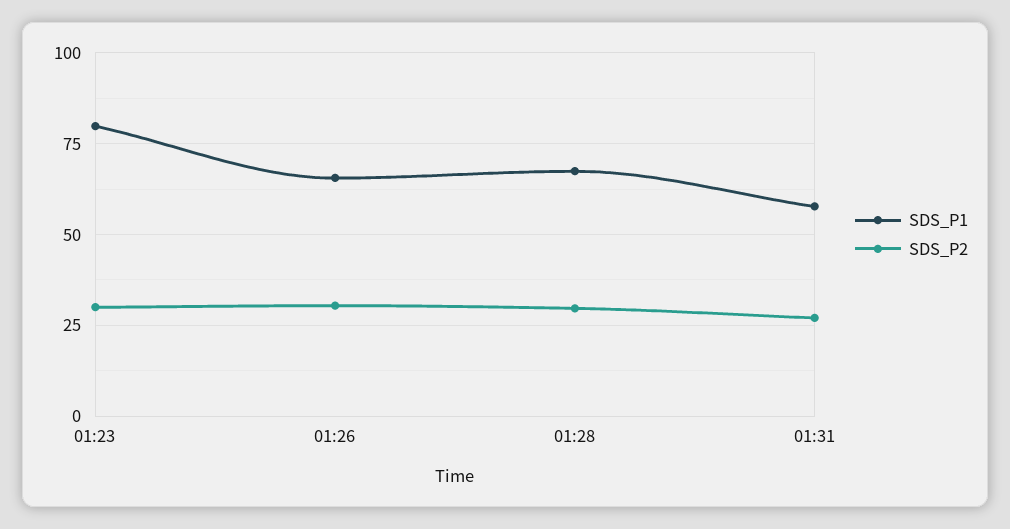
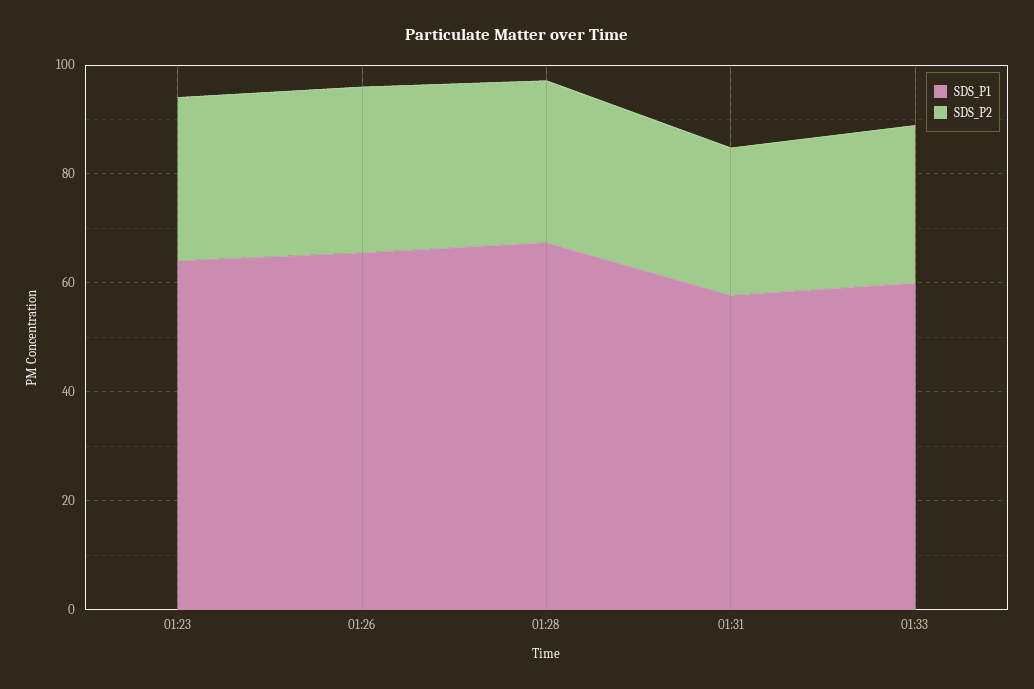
SDS_P1, 01:23: 80 -> 65
SDS_P1, 01:33: none -> 60
SDS_P2, 01:33: none -> 30

